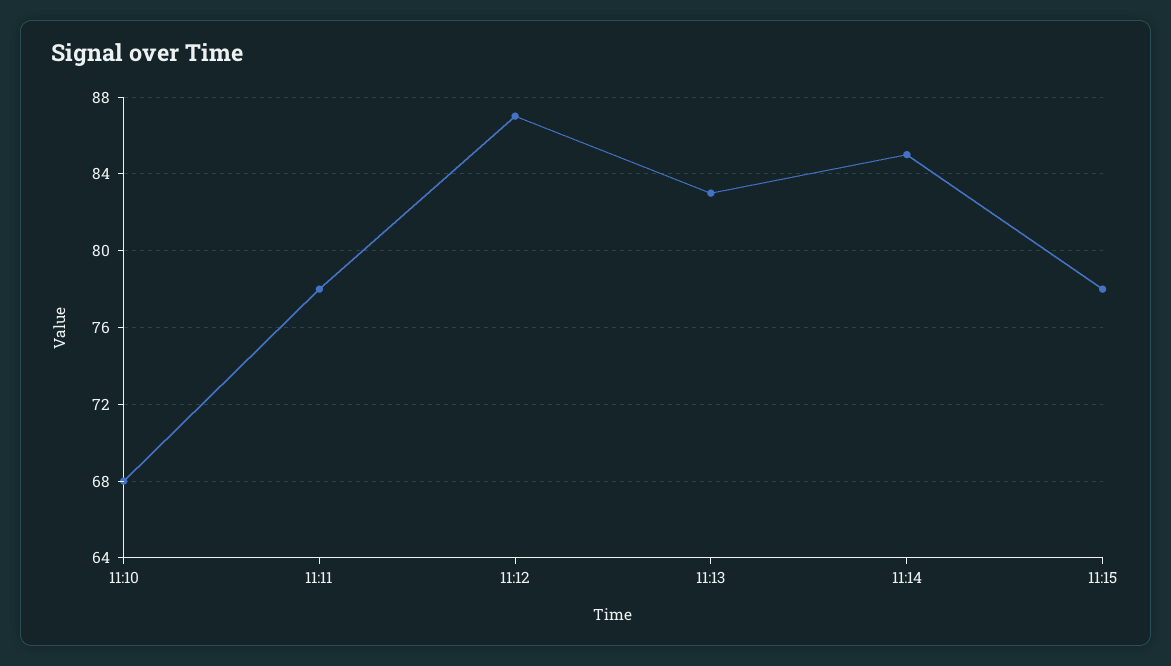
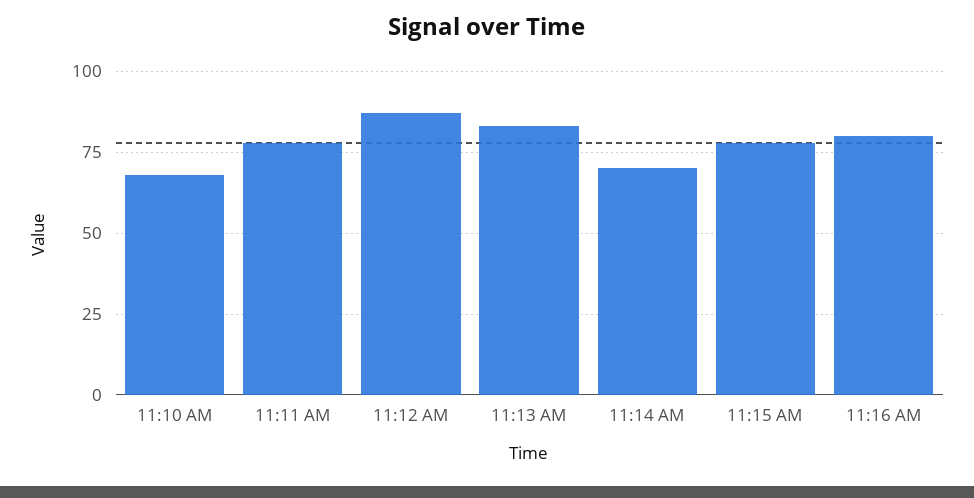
11:14: 85 -> 70
11:16 AM: none -> 80

